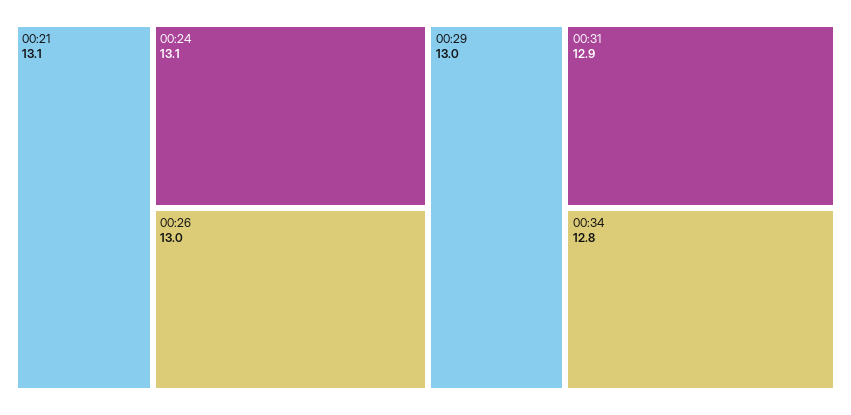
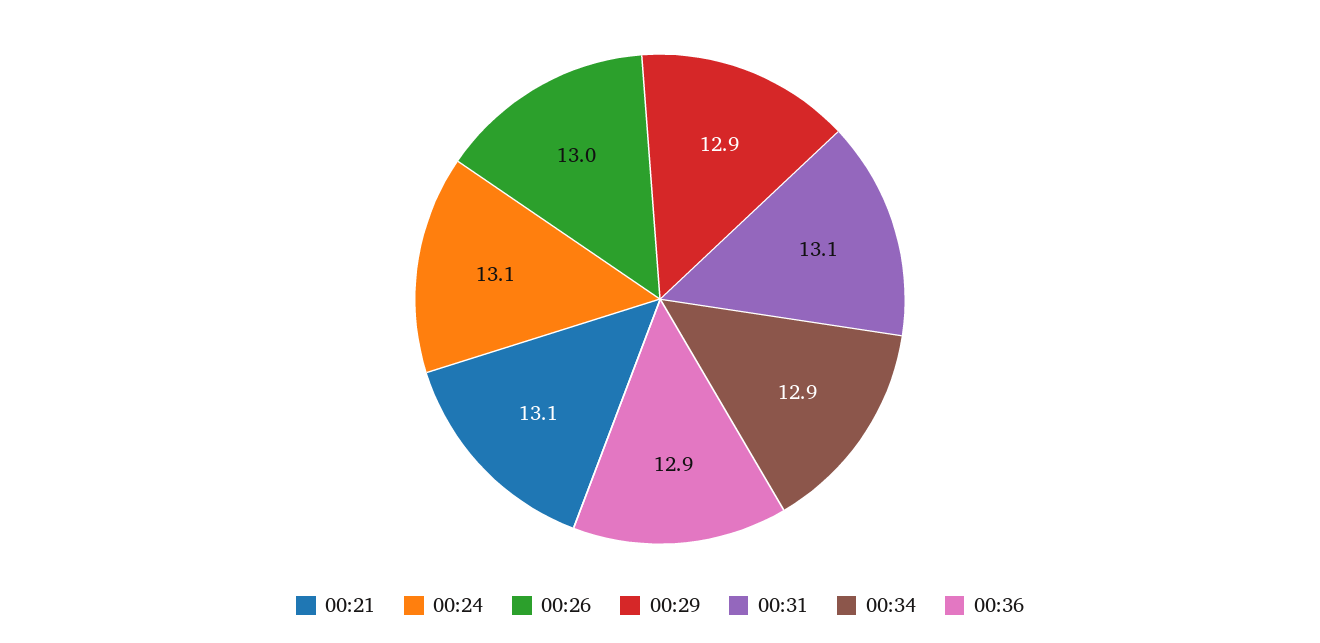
00:29: 13 -> 12.9
00:31: 12.9 -> 13.1
00:34: 12.8 -> 12.9
00:36: none -> 12.9

